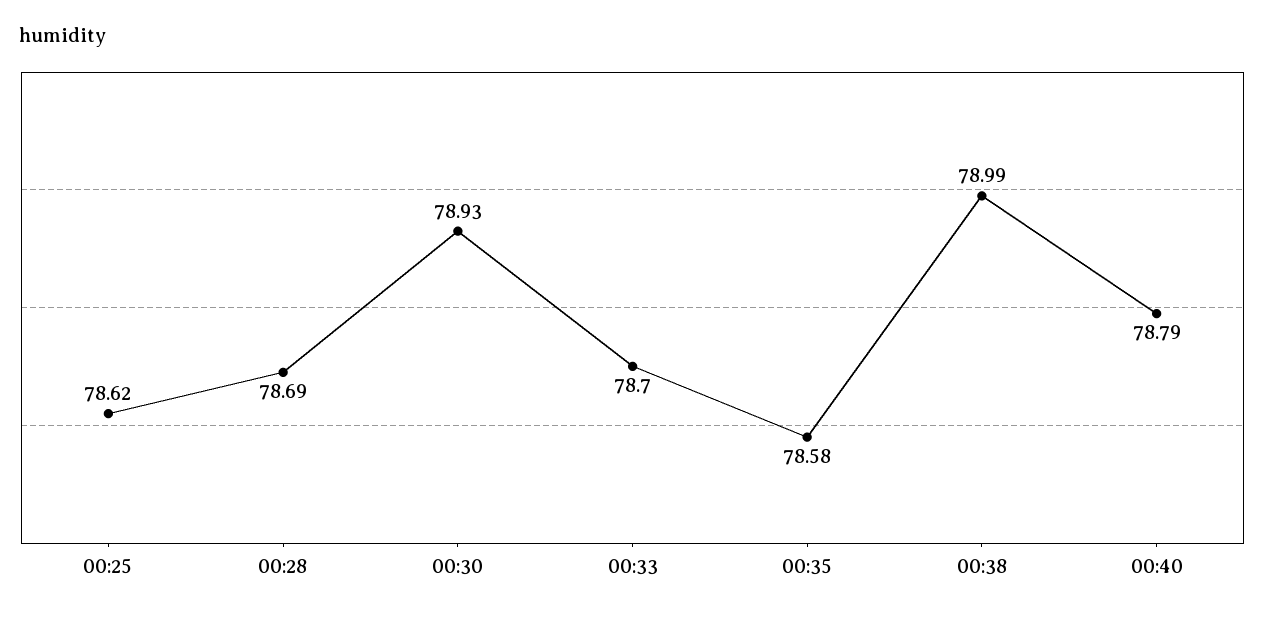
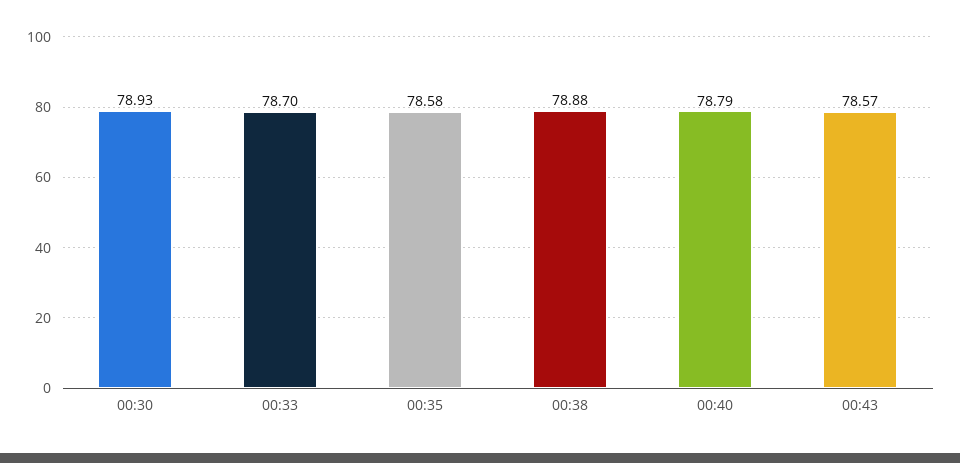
00:25: 78.62 -> none
00:28: 78.69 -> none
00:38: 78.99 -> 78.88
00:43: none -> 78.57

